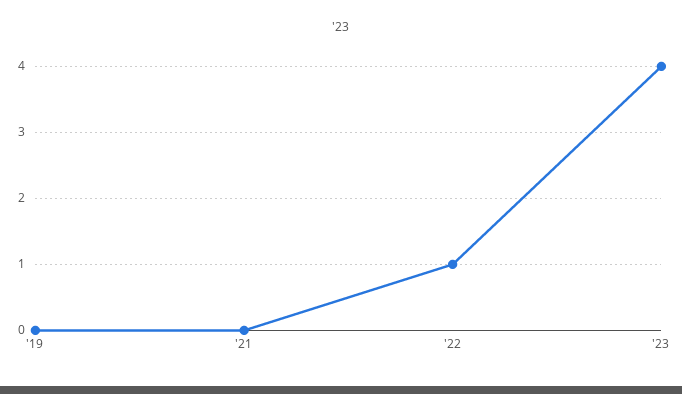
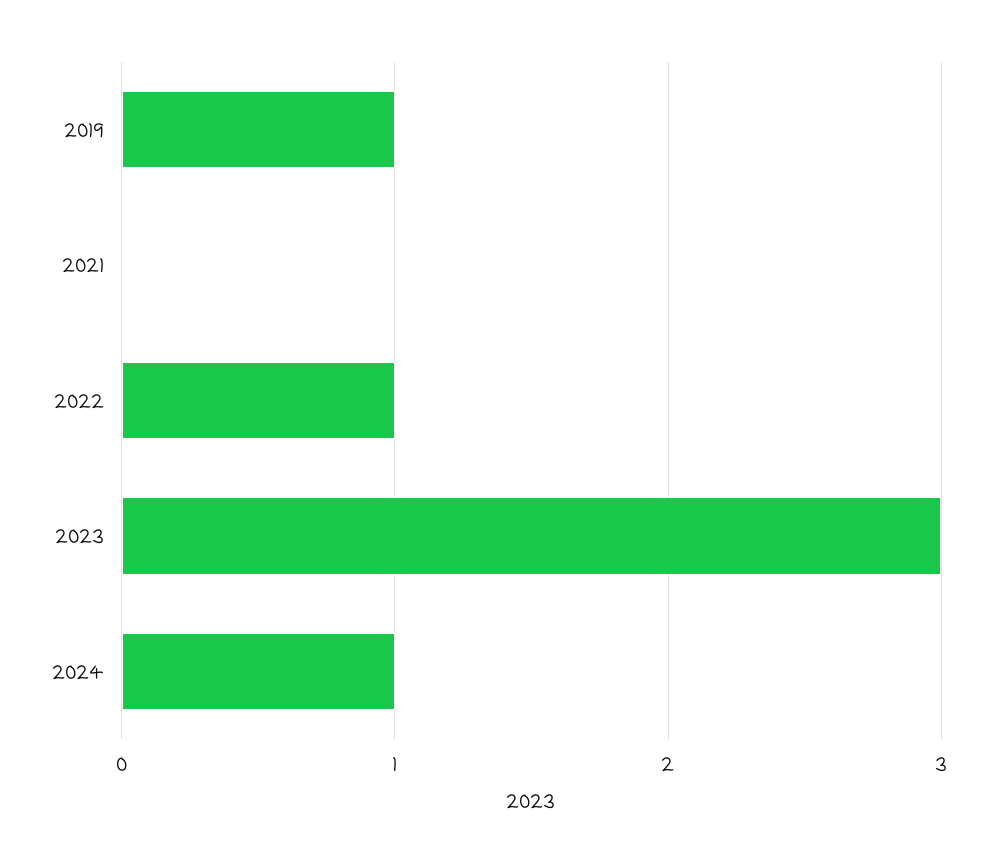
'19: 0 -> 1
'23: 4 -> 3
2024: none -> 1

